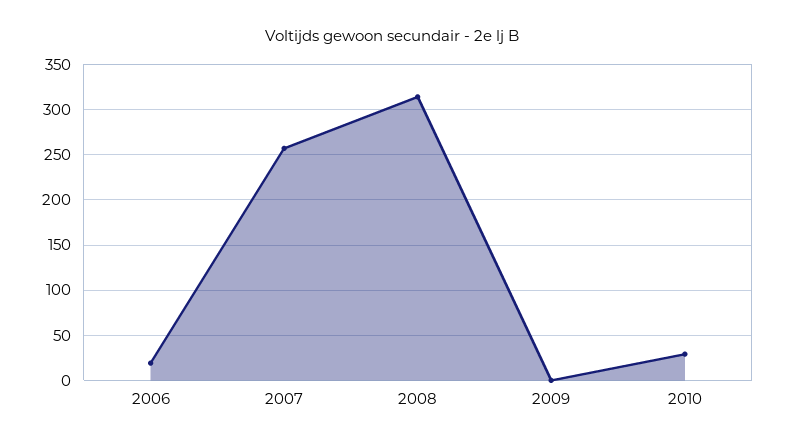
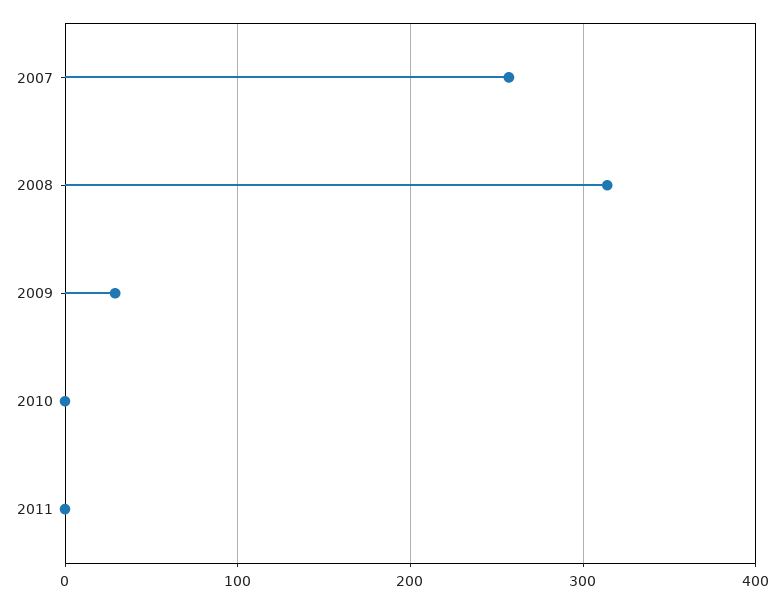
2006: 20 -> none
2009: 0 -> 30
2010: 30 -> 0
2011: none -> 0

